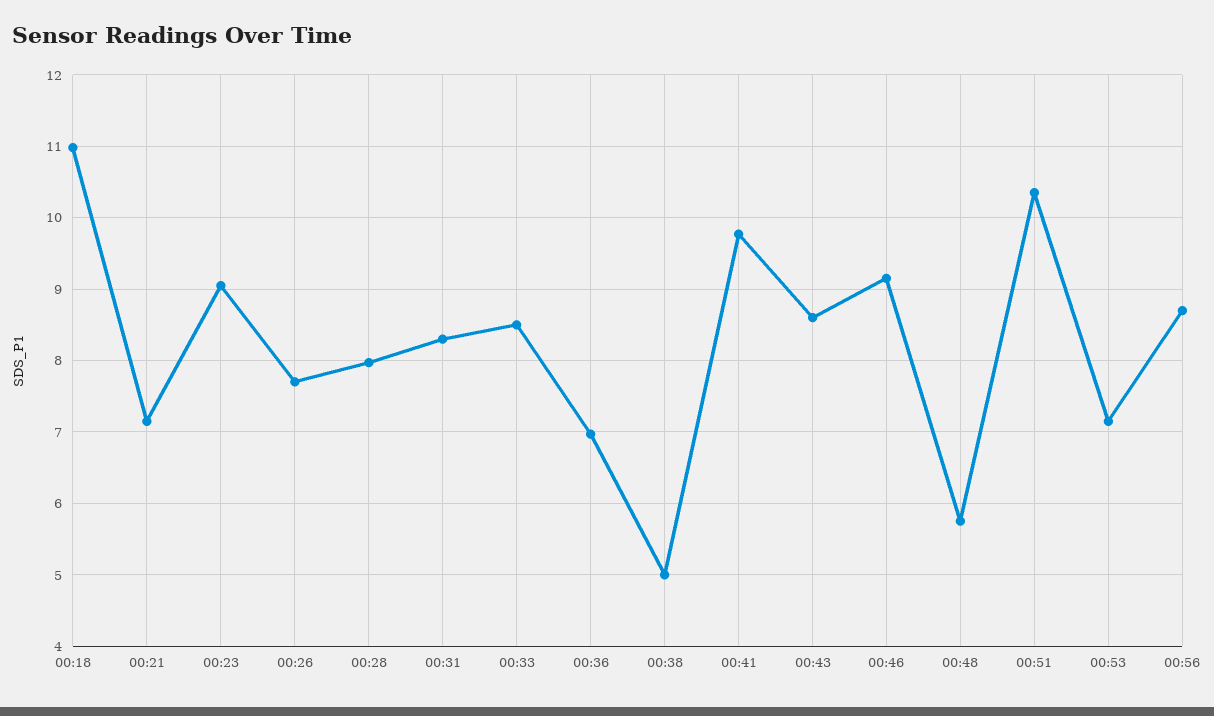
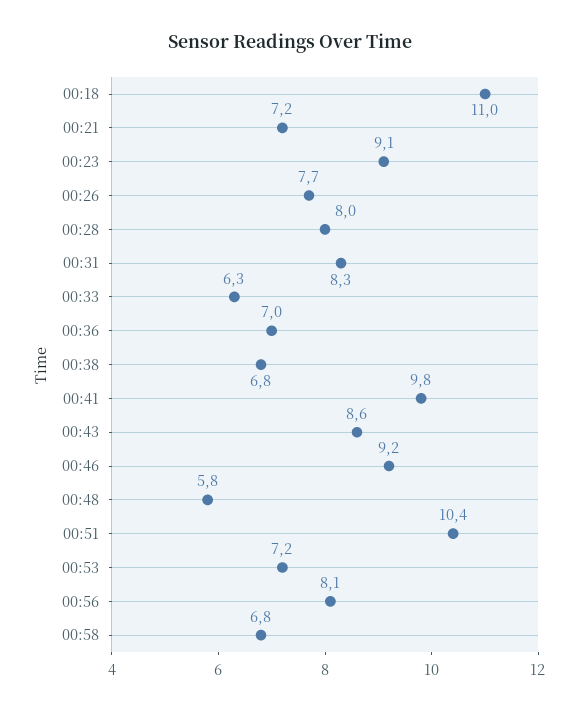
00:33: 8.5 -> 6.3
00:38: 5 -> 6.8
00:56: 8.7 -> 8.1
00:58: none -> 6.8

